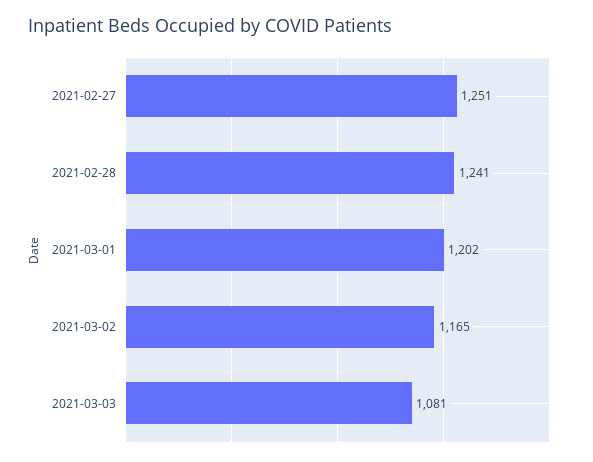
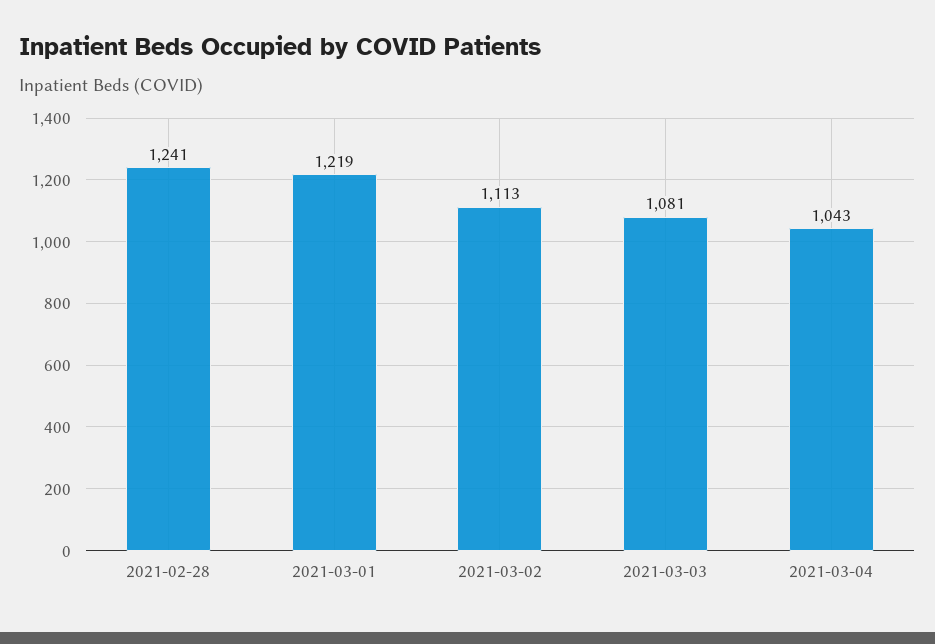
2021-02-27: 1251 -> none
2021-03-01: 1202 -> 1219
2021-03-02: 1165 -> 1113
2021-03-04: none -> 1043

